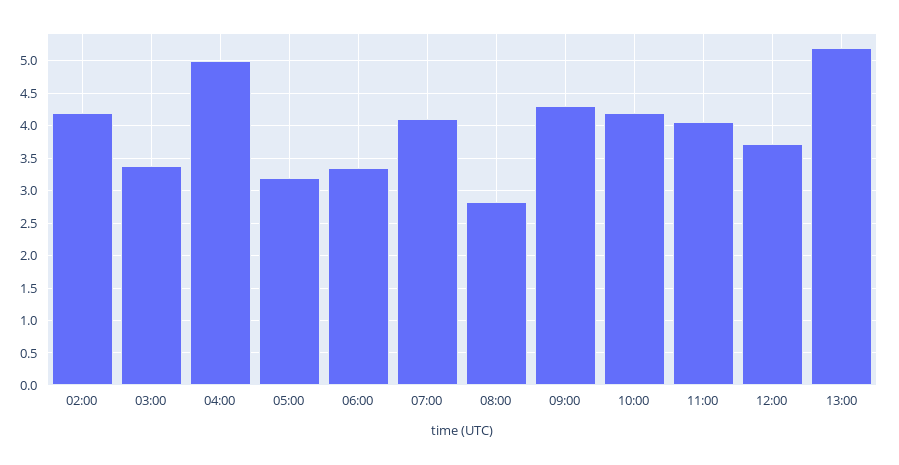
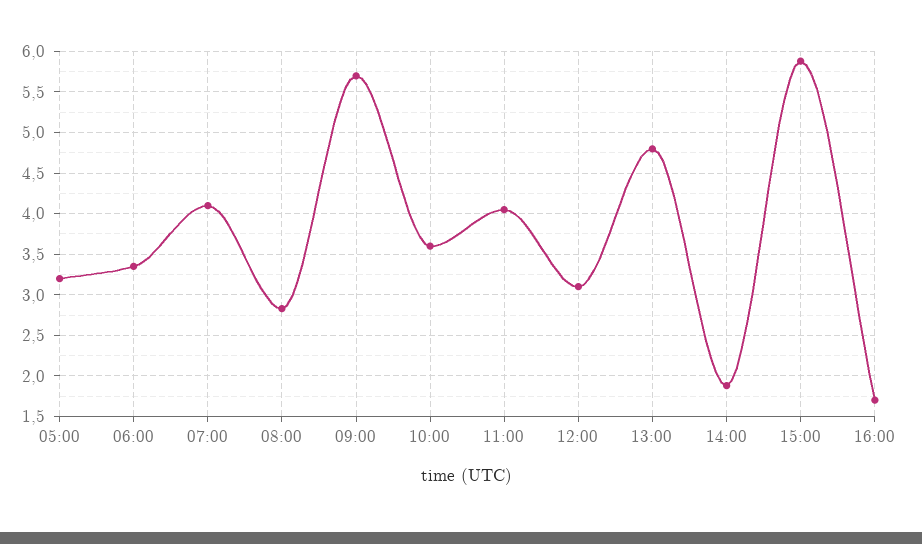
02:00: 4.2 -> none
03:00: 3.4 -> none
04:00: 5 -> none
09:00: 4.3 -> 5.7
10:00: 4.2 -> 3.6
12:00: 3.7 -> 3.1
13:00: 5.2 -> 4.8
14:00: none -> 1.9
15:00: none -> 5.9
16:00: none -> 1.7

